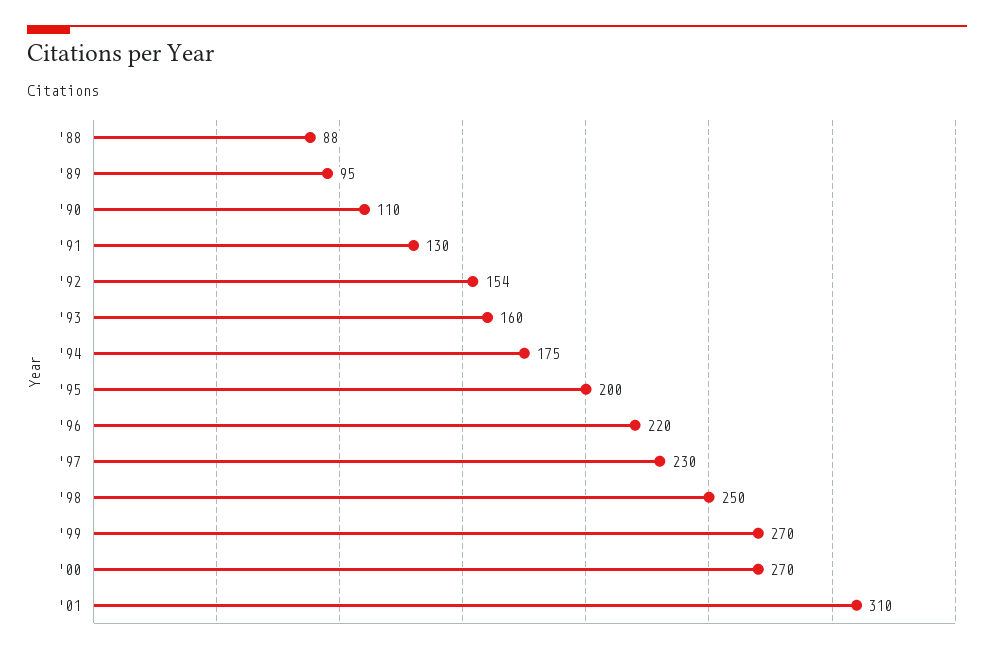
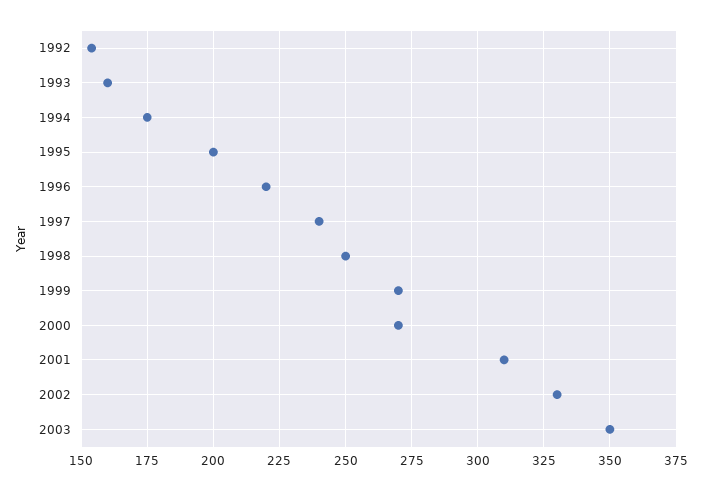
'88: 88 -> none
'89: 95 -> none
'90: 110 -> none
'91: 130 -> none
'97: 230 -> 240
2002: none -> 330
2003: none -> 350

